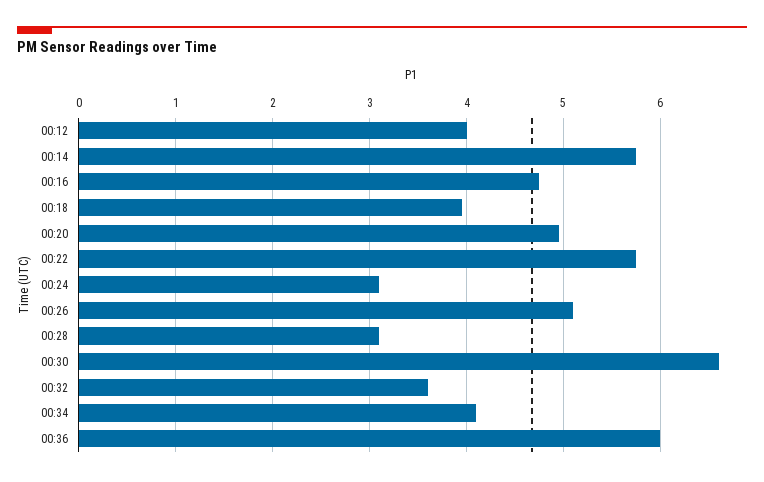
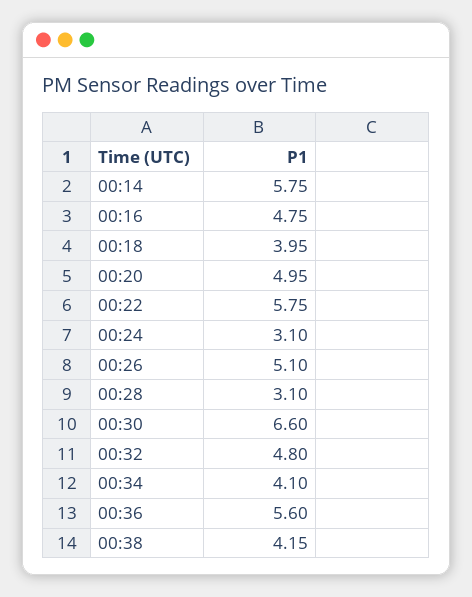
00:12: 4 -> none
00:32: 3.6 -> 4.8
00:36: 6 -> 5.6
00:38: none -> 4.15

